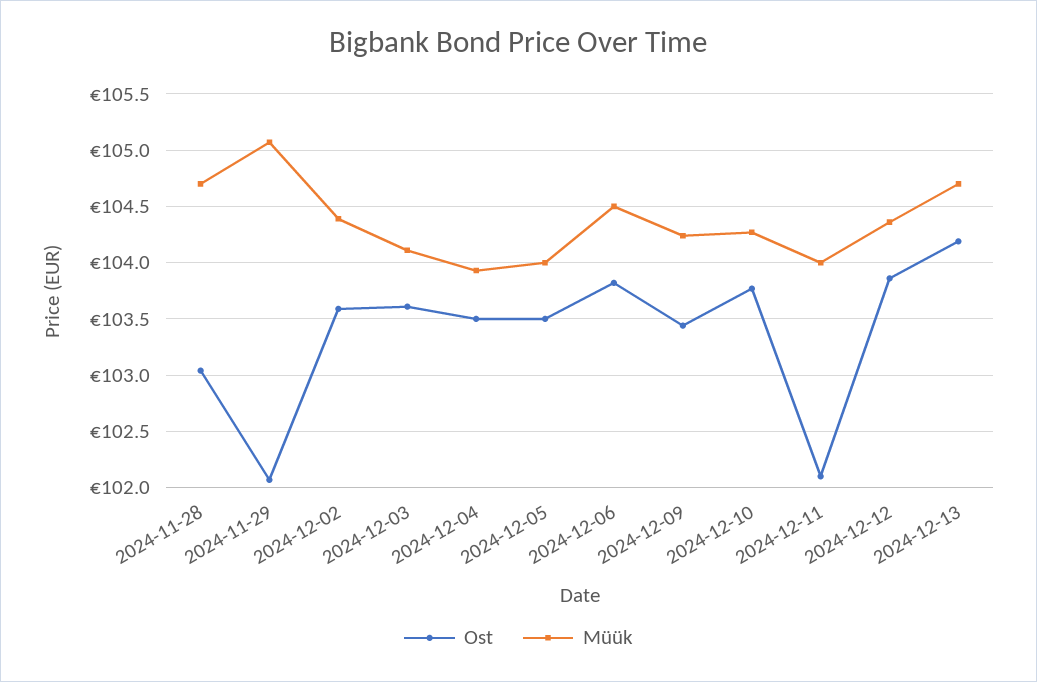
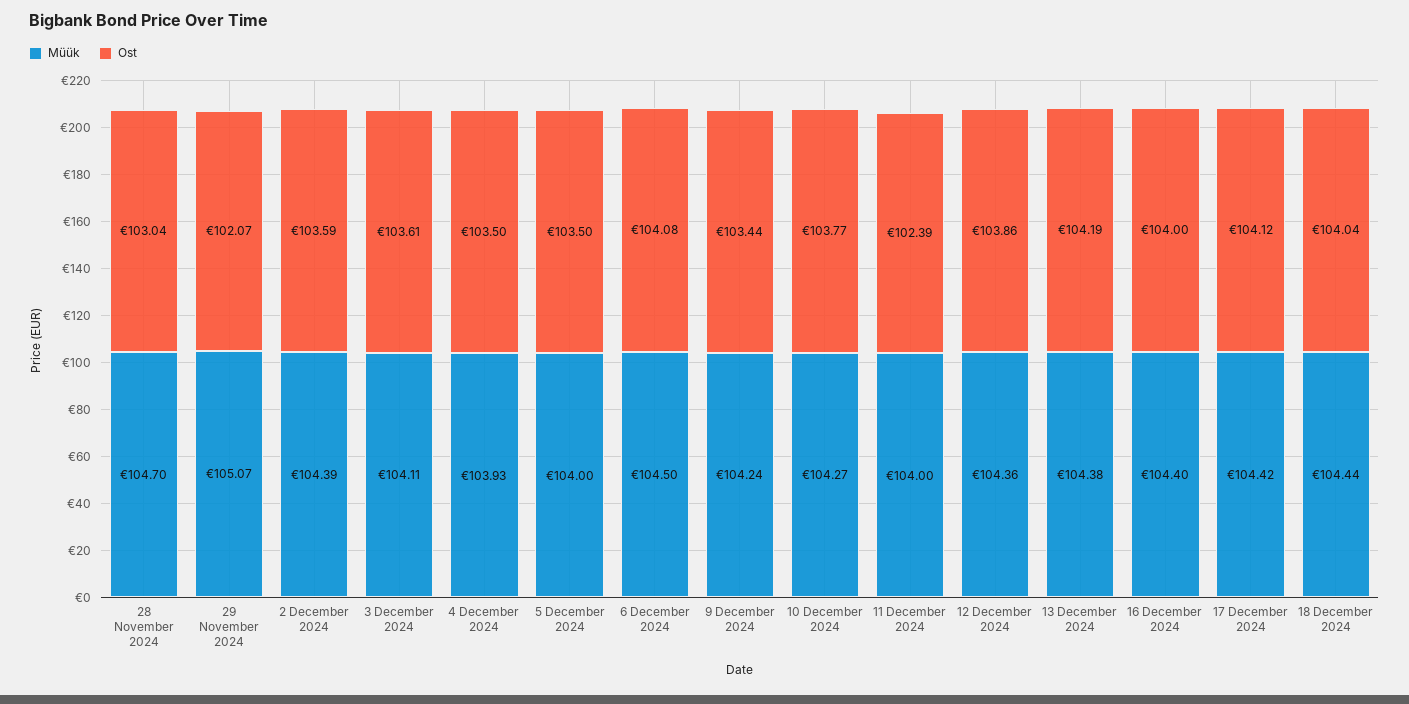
Ost, 2024-12-06: 103.8 -> 104.08
Ost, 2024-12-11: 102.1 -> 102.39
Müük, 2024-12-13: 104.7 -> 104.38
Müük, 16 December 2024: none -> 104.4
Ost, 16 December 2024: none -> 104
Müük, 17 December 2024: none -> 104.42
Ost, 17 December 2024: none -> 104.12
Müük, 18 December 2024: none -> 104.44
Ost, 18 December 2024: none -> 104.04

